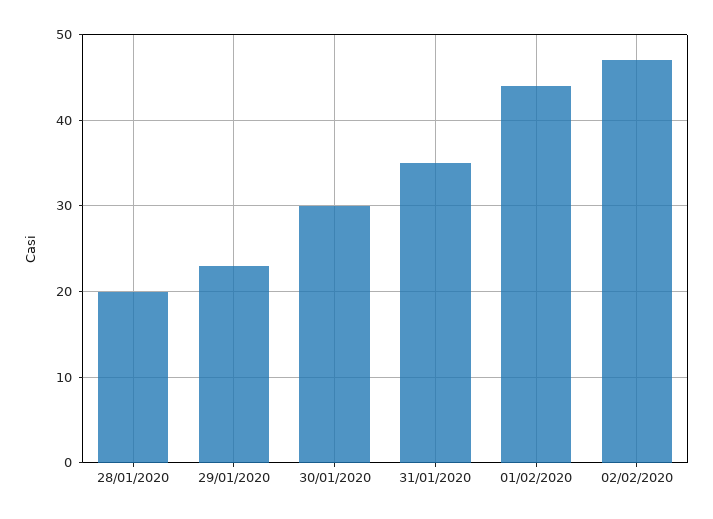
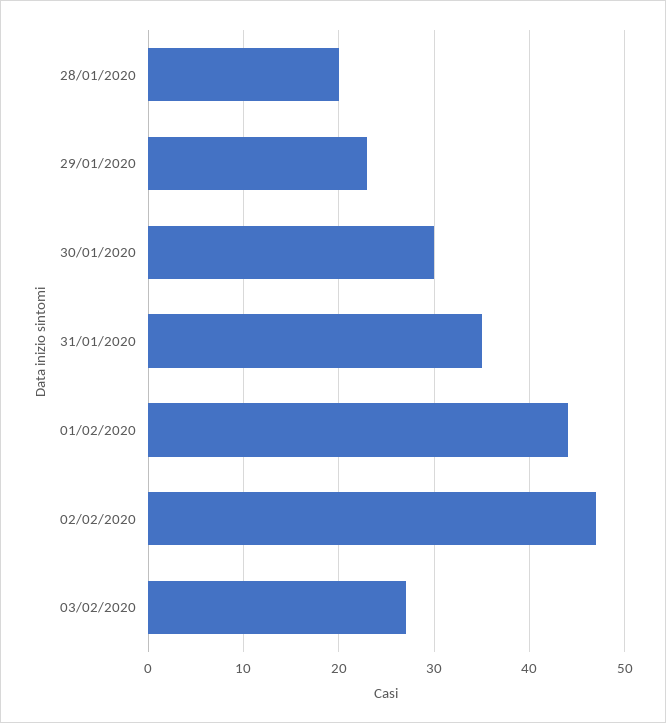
03/02/2020: none -> 27

